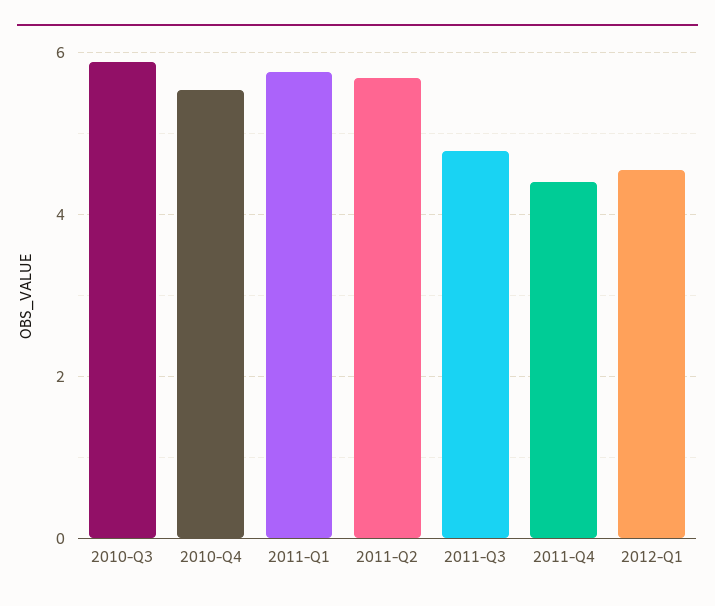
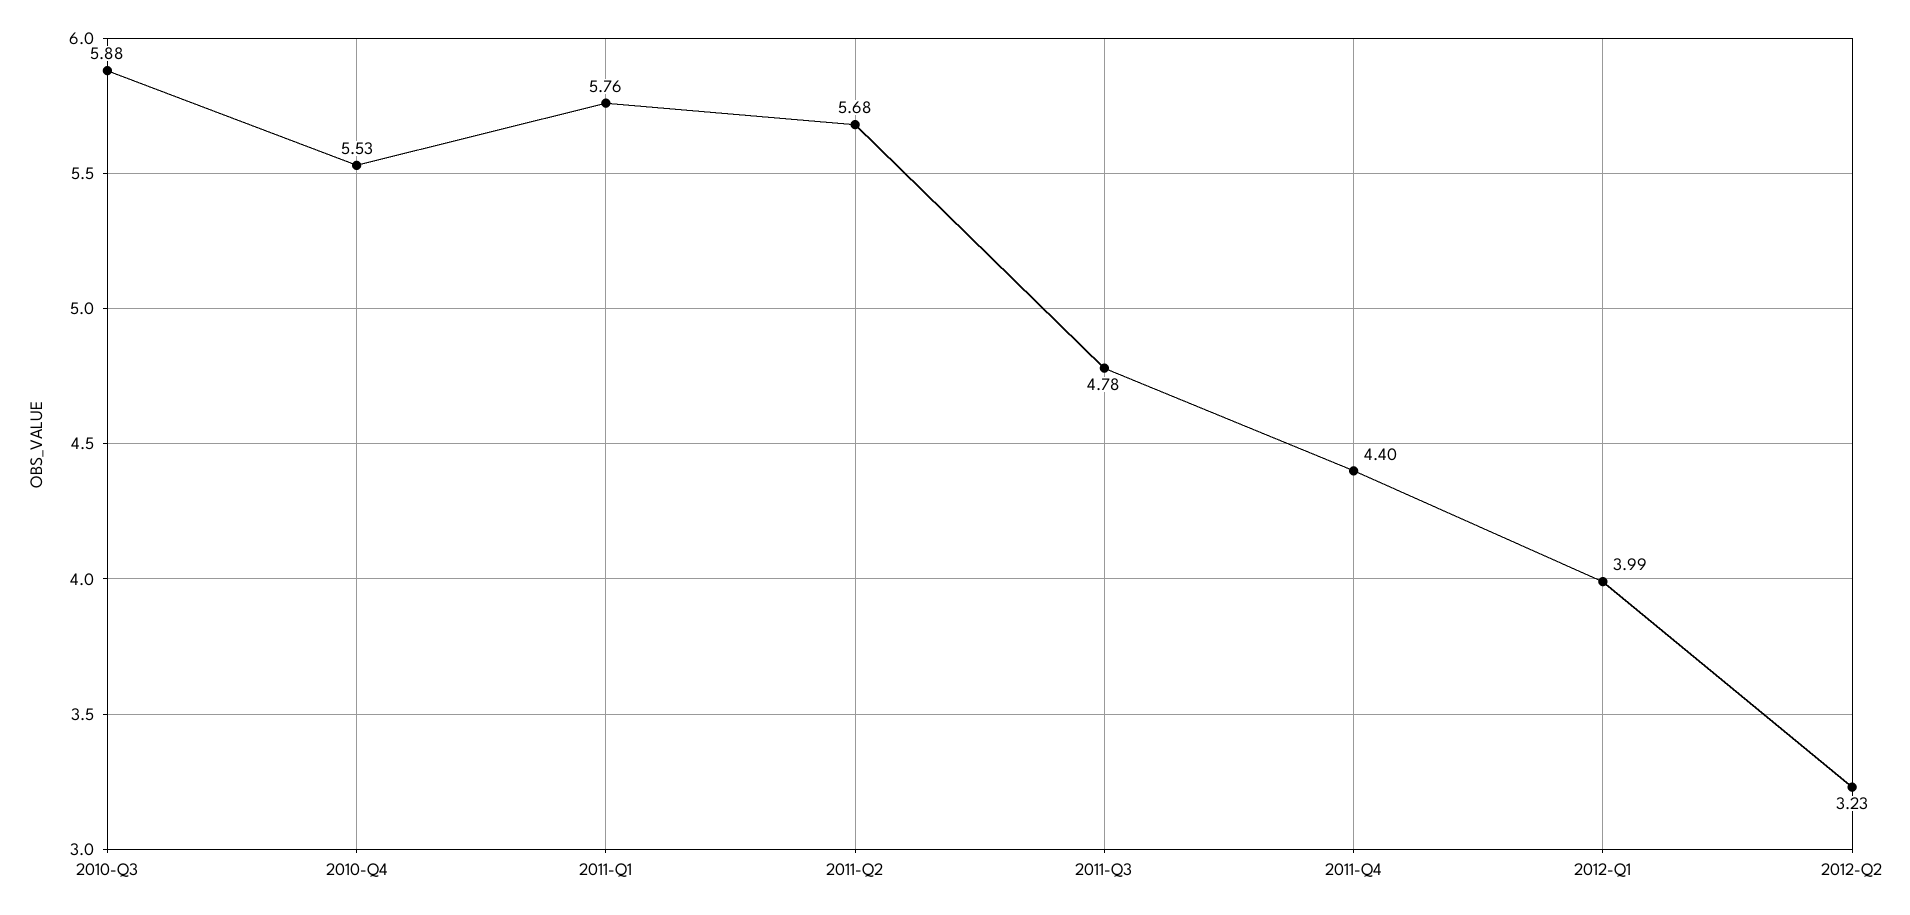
2012-Q1: 4.6 -> 3.99
2012-Q2: none -> 3.23

